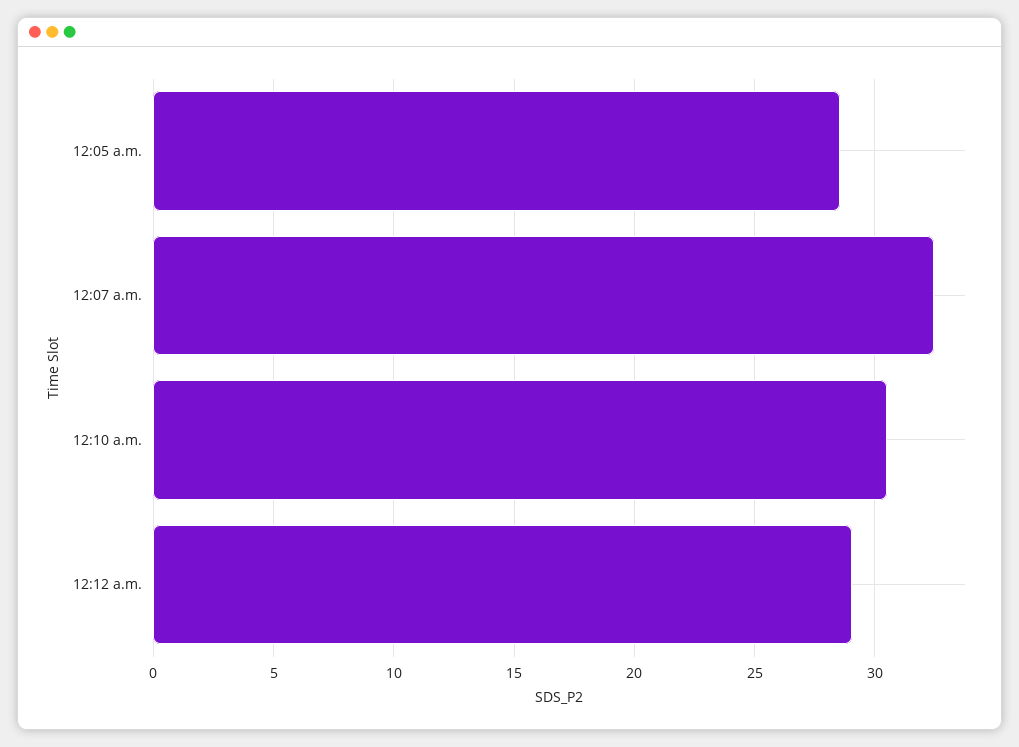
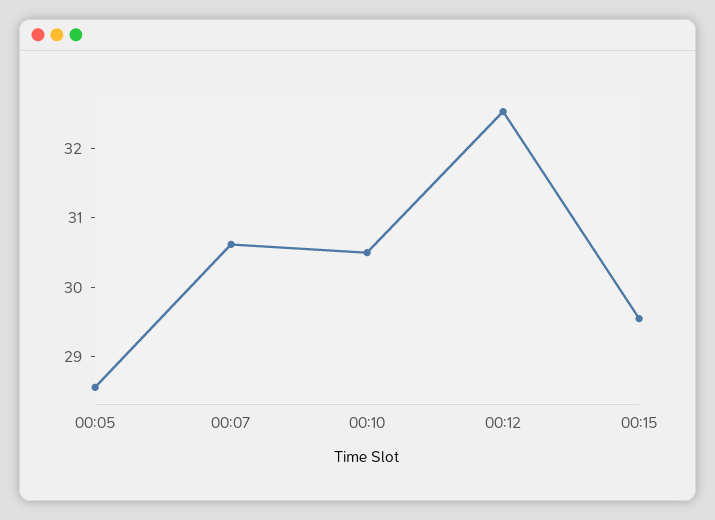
12:07 a.m.: 32.5 -> 30.6
12:12 a.m.: 29 -> 32.6
00:15: none -> 29.6

